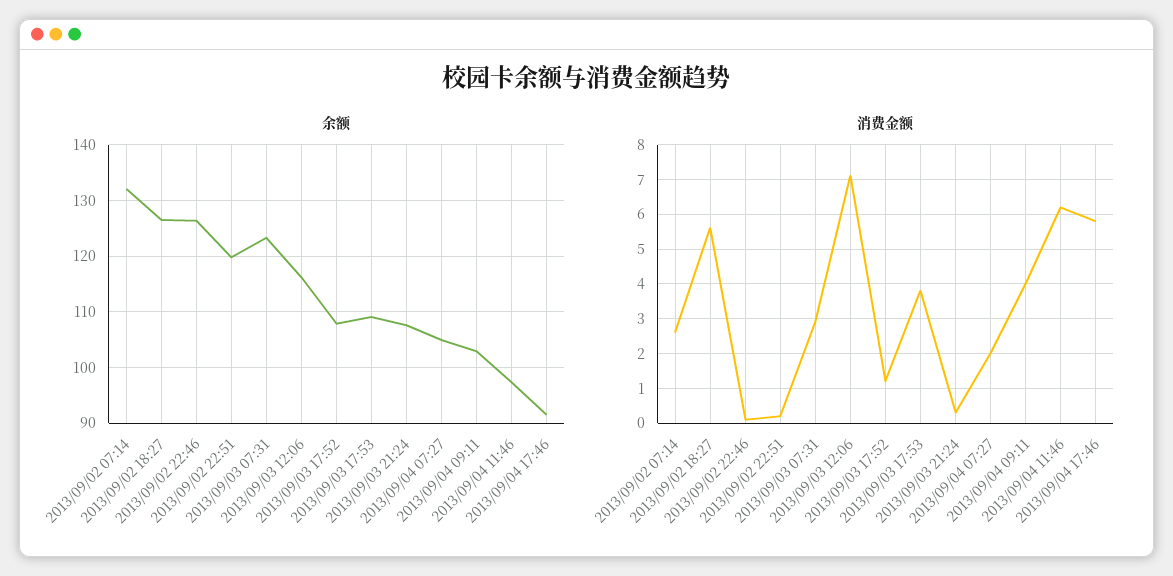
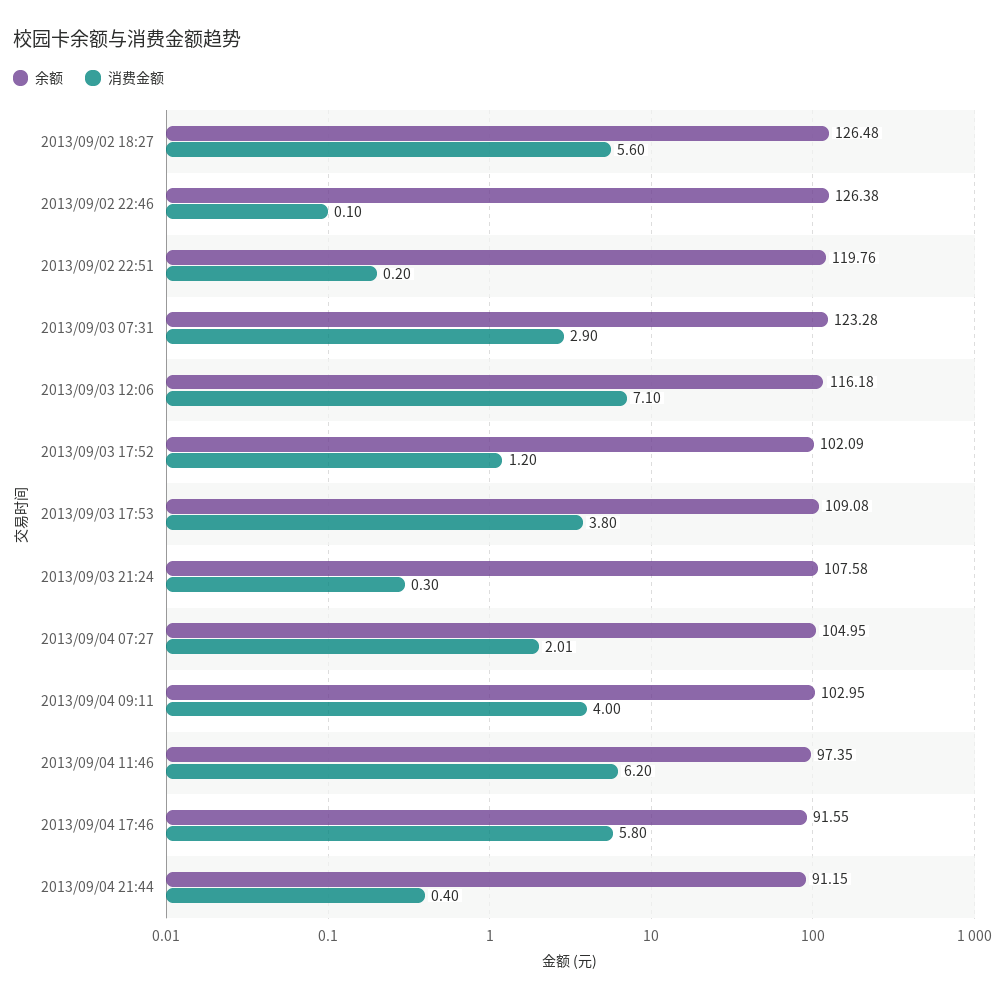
余额, 2013/09/02 07:14: 132 -> none
余额, 2013/09/03 17:52: 108 -> 102.09
消费金额, 2013/09/02 07:14: 2.6 -> none
余额, 2013/09/04 21:44: none -> 91.15
消费金额, 2013/09/04 21:44: none -> 0.4

